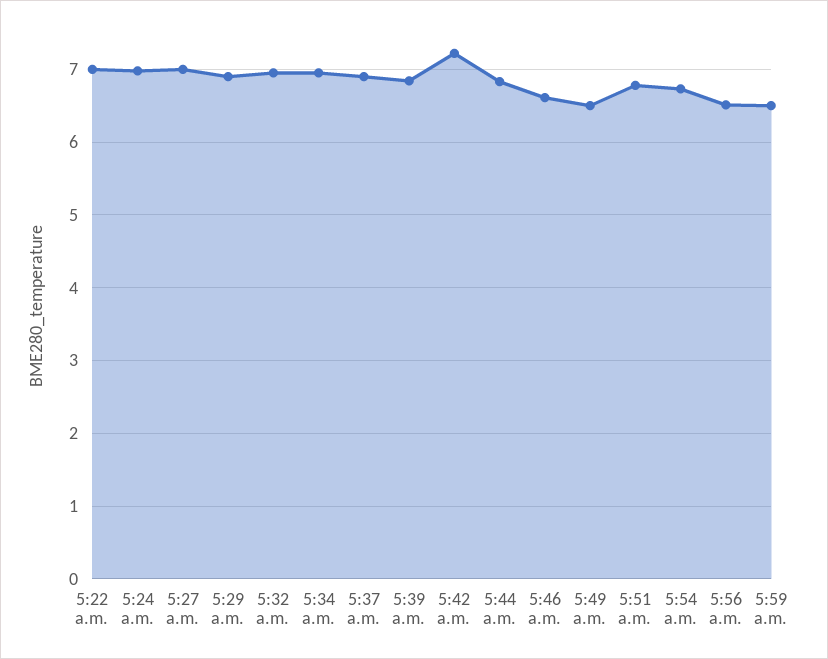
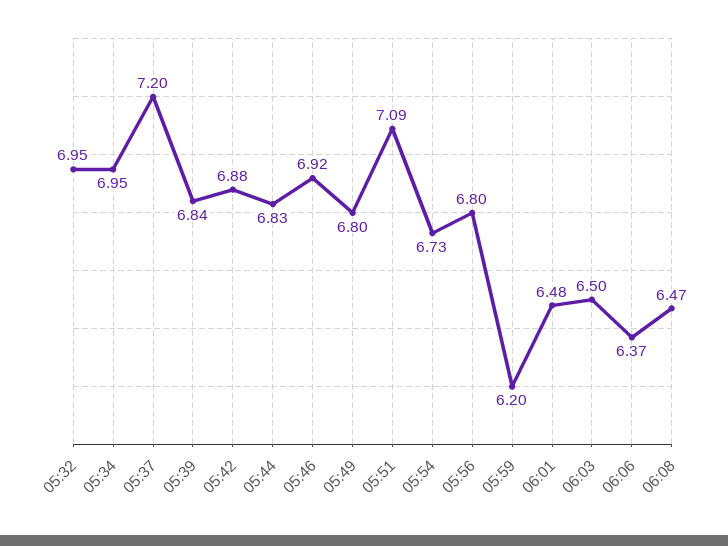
5:22 a.m.: 7 -> none
5:24 a.m.: 7 -> none
5:27 a.m.: 7 -> none
5:29 a.m.: 6.9 -> none
5:37 a.m.: 6.9 -> 7.2
5:42 a.m.: 7.2 -> 6.88
5:46 a.m.: 6.6 -> 6.92
5:49 a.m.: 6.5 -> 6.8
5:51 a.m.: 6.8 -> 7.09
5:56 a.m.: 6.5 -> 6.8
5:59 a.m.: 6.5 -> 6.2
06:01: none -> 6.48
06:03: none -> 6.5
06:06: none -> 6.37
06:08: none -> 6.47

